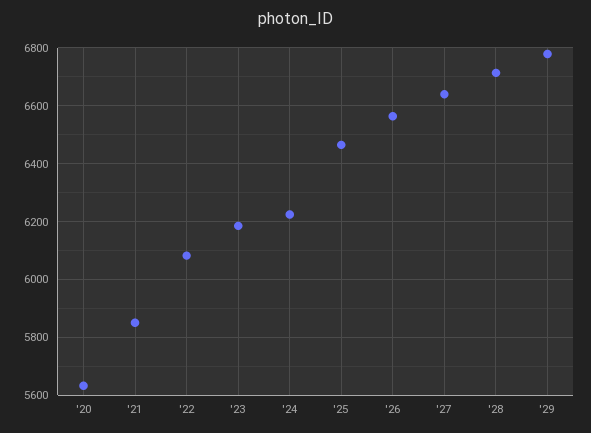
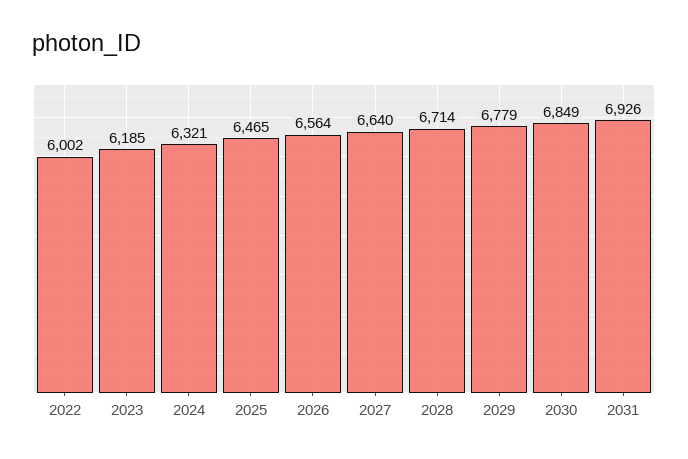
'20: 5625 -> none
'21: 5850 -> none
'22: 6075 -> 6002
'24: 6225 -> 6321
2030: none -> 6849
2031: none -> 6926

